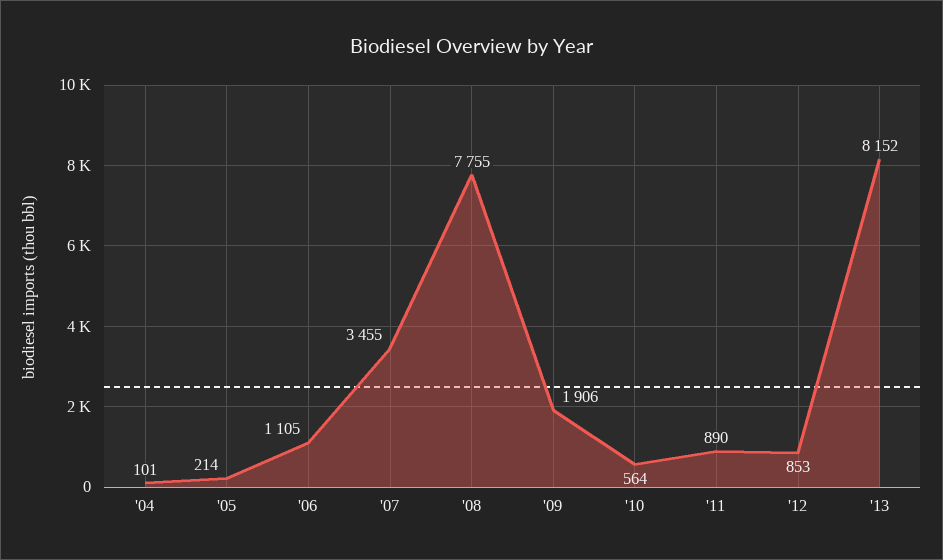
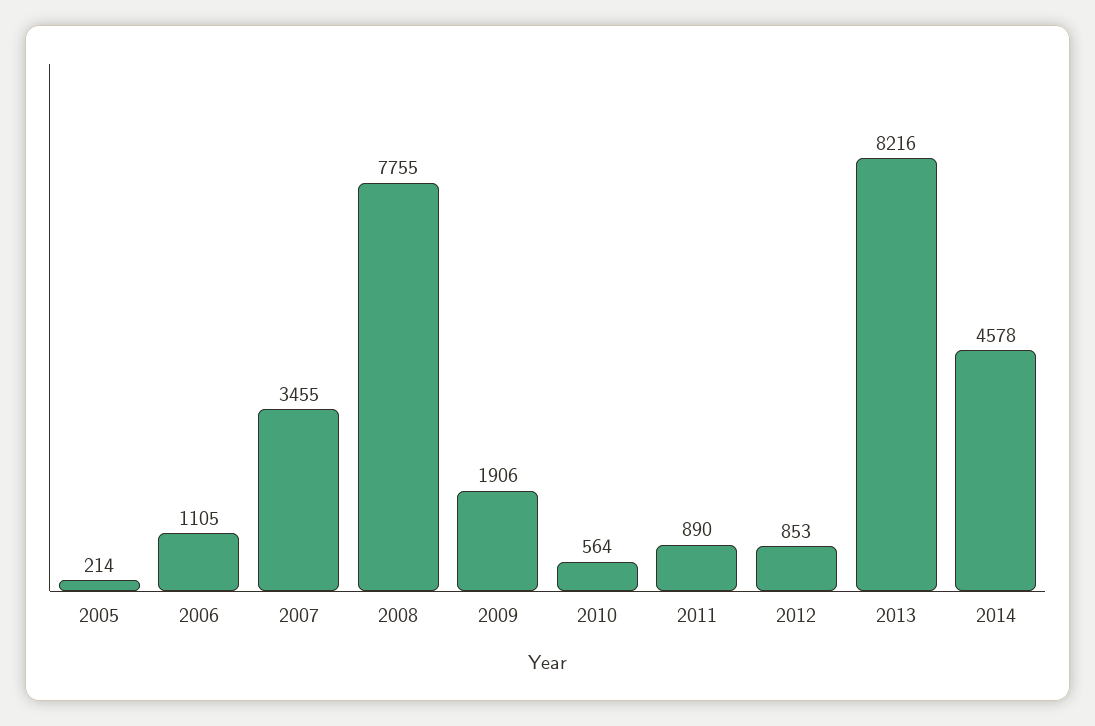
'04: 101 -> none
'13: 8152 -> 8216
2014: none -> 4578

